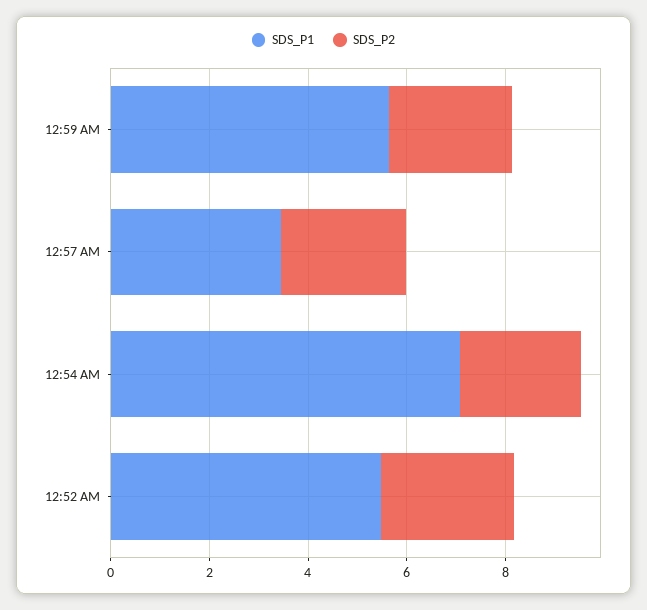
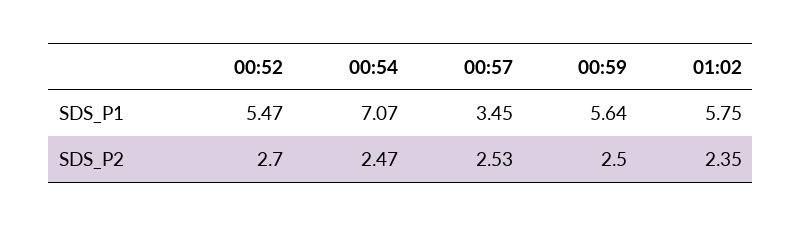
SDS_P1, 01:02: none -> 5.75
SDS_P2, 01:02: none -> 2.35

